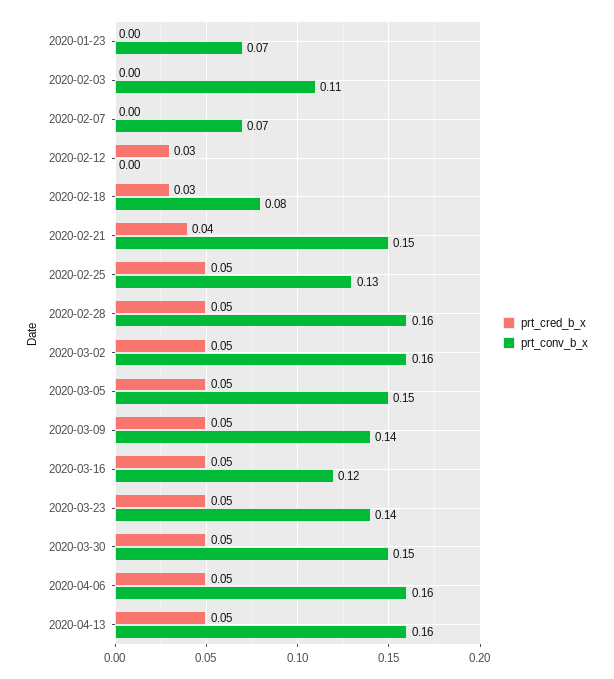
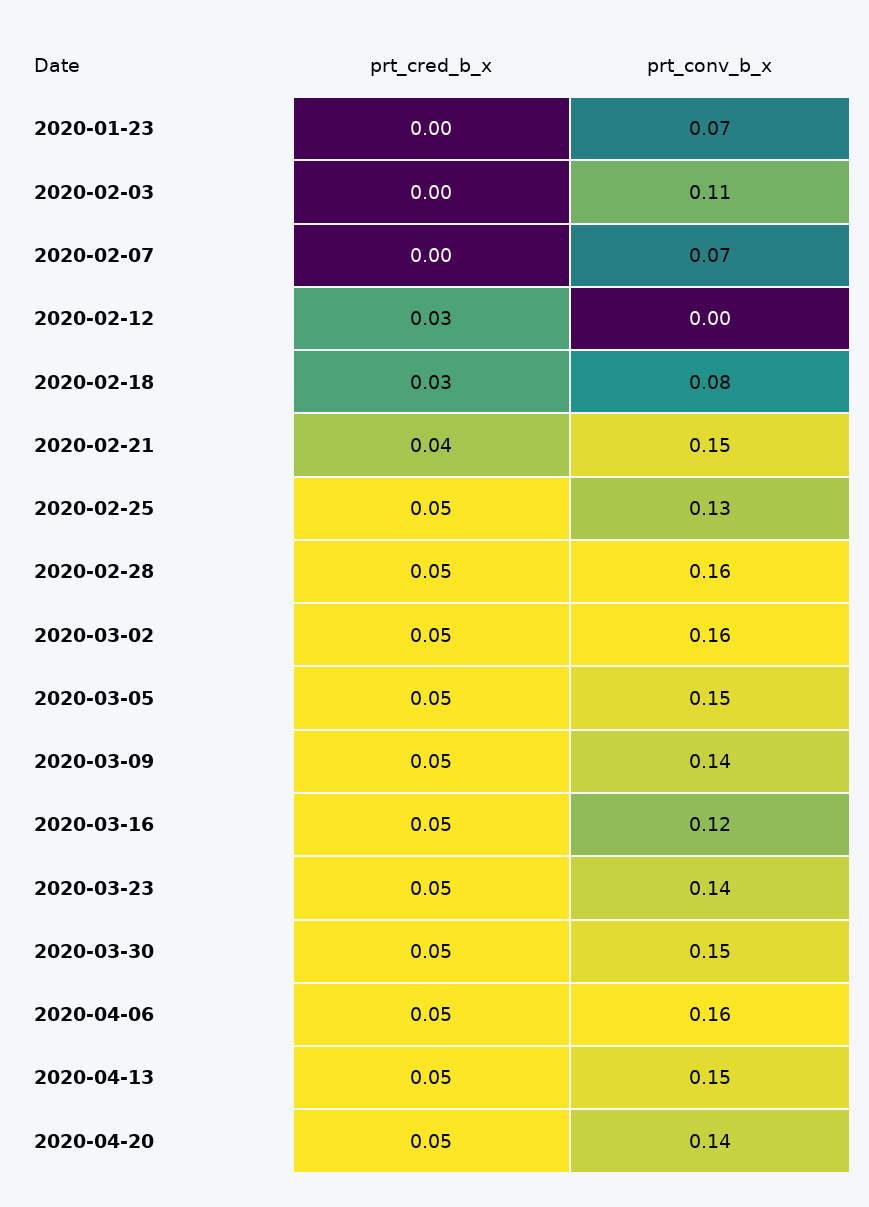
prt_conv_b_x, 2020-04-13: 0.16 -> 0.15
prt_cred_b_x, 2020-04-20: none -> 0.05
prt_conv_b_x, 2020-04-20: none -> 0.14

